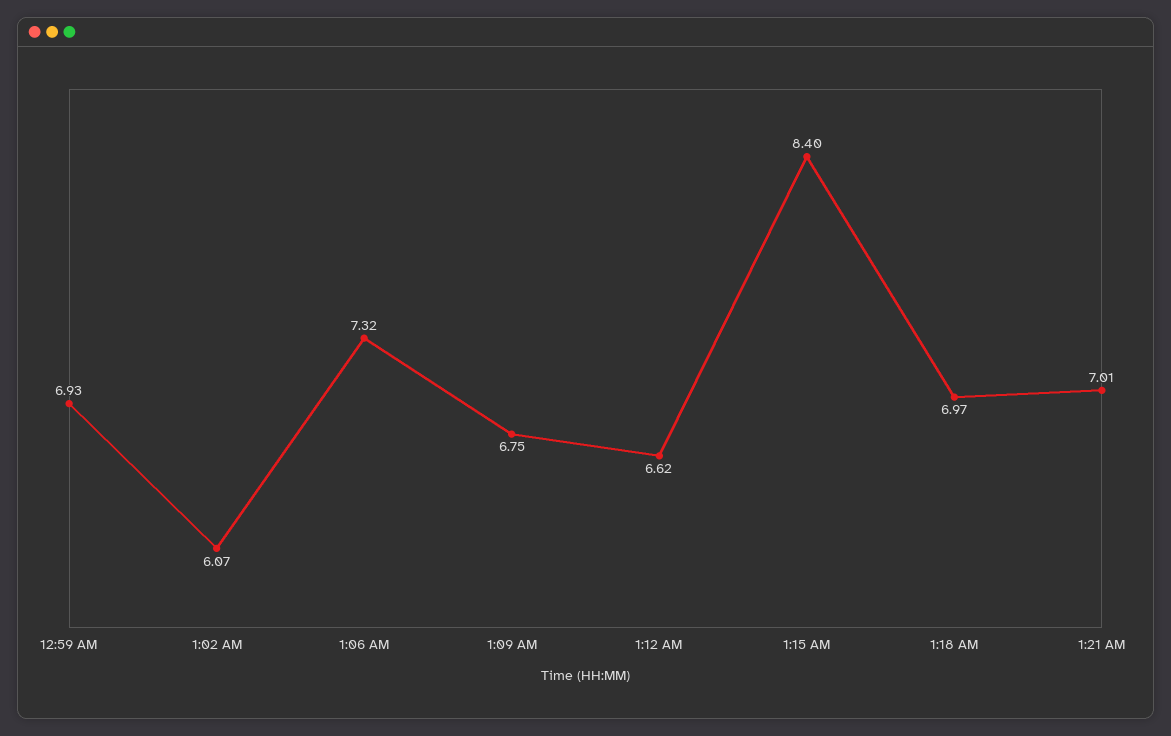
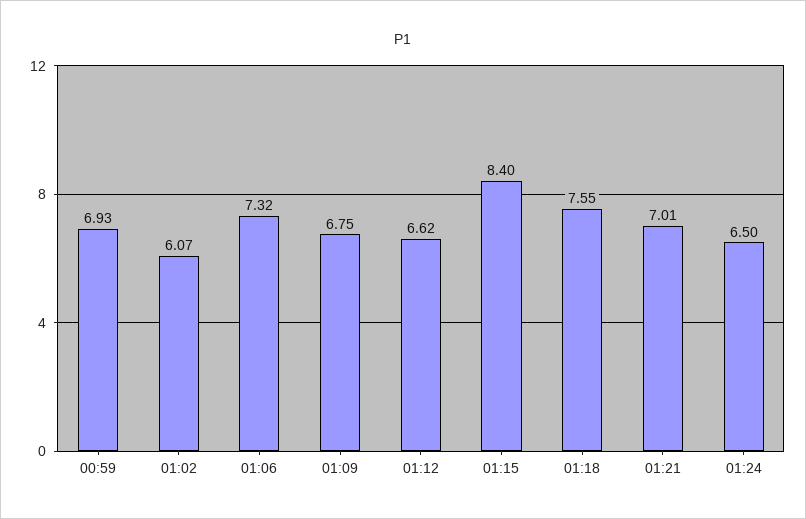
1:18 AM: 6.97 -> 7.55
01:24: none -> 6.5

